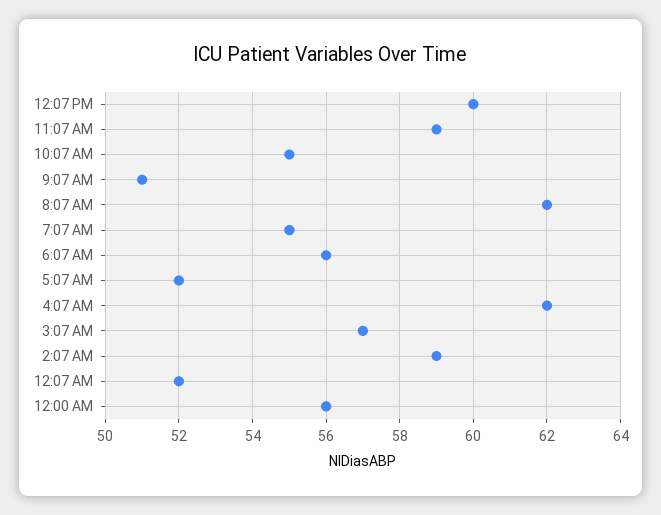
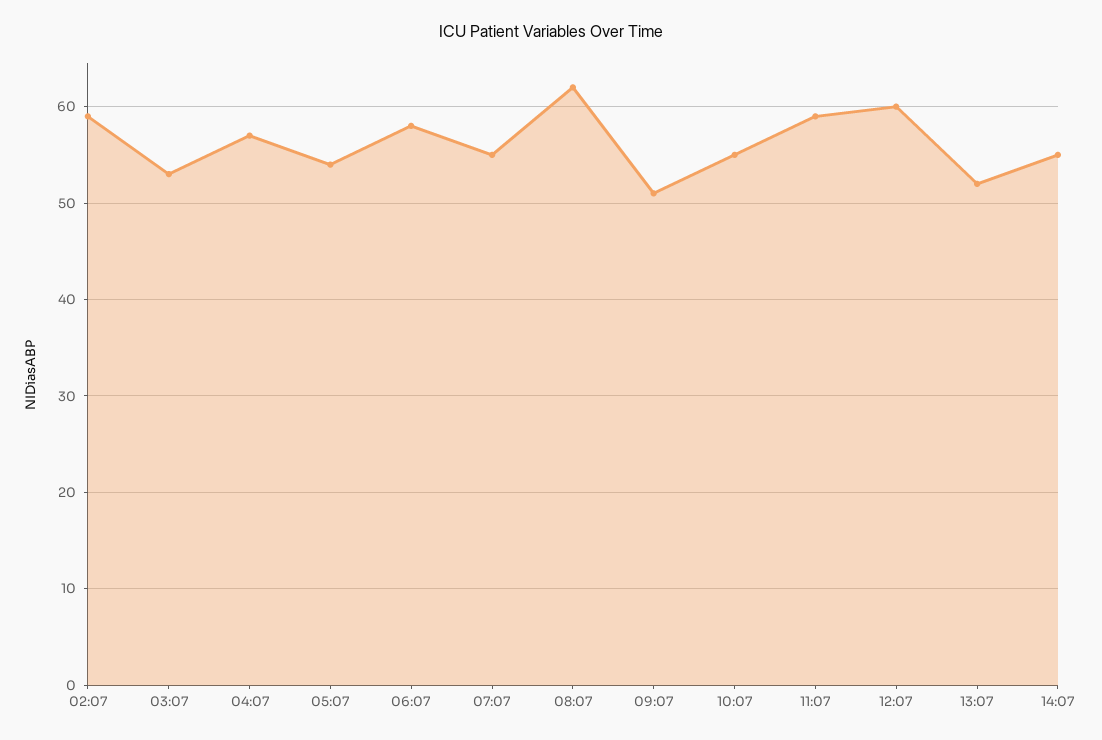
6:07 AM: 56 -> 58
5:07 AM: 52 -> 54
4:07 AM: 62 -> 57
3:07 AM: 57 -> 53
12:07 AM: 52 -> none
12:00 AM: 56 -> none
13:07: none -> 52
14:07: none -> 55

